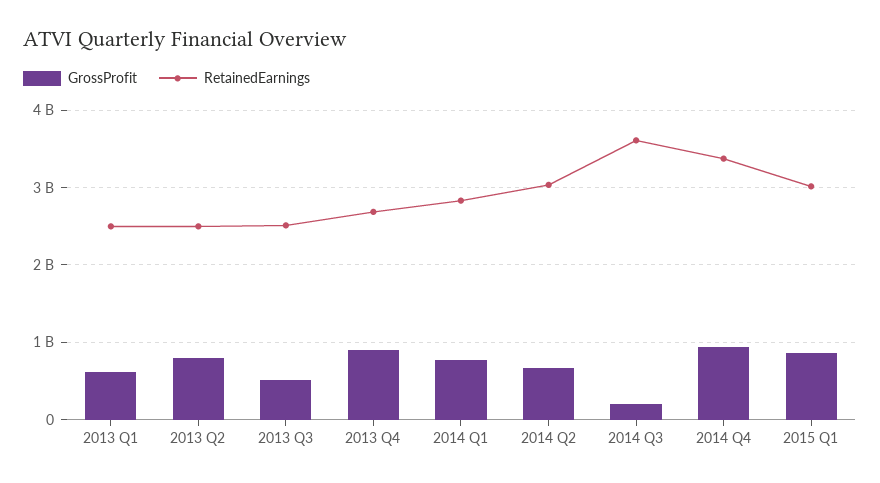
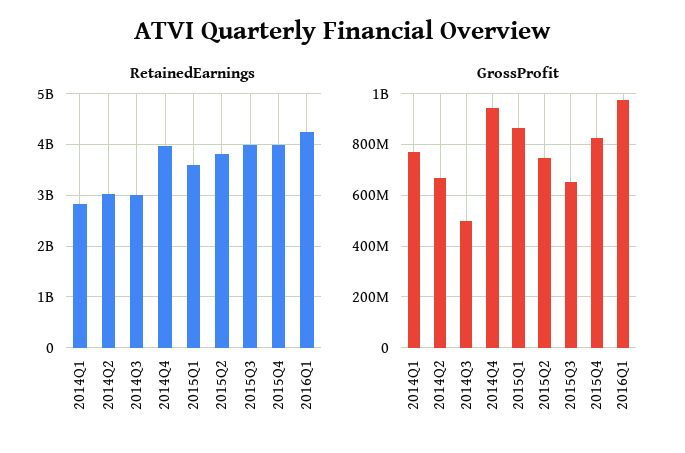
GrossProfit, 2013 Q1: 600000000 -> none
RetainedEarnings, 2013 Q1: 2500000000 -> none
GrossProfit, 2013 Q2: 800000000 -> none
RetainedEarnings, 2013 Q2: 2500000000 -> none
GrossProfit, 2013 Q3: 500000000 -> none
RetainedEarnings, 2013 Q3: 2500000000 -> none
GrossProfit, 2013 Q4: 900000000 -> none
RetainedEarnings, 2013 Q4: 2700000000 -> none
GrossProfit, 2014 Q3: 200000000 -> 500000000
RetainedEarnings, 2014 Q3: 3600000000 -> 3000000000
RetainedEarnings, 2014 Q4: 3400000000 -> 4000000000
RetainedEarnings, 2015 Q1: 3000000000 -> 3600000000
RetainedEarnings, 2015Q2: none -> 3800000000
RetainedEarnings, 2015Q3: none -> 4000000000
RetainedEarnings, 2015Q4: none -> 4000000000
RetainedEarnings, 2016Q1: none -> 4200000000
GrossProfit, 2015Q2: none -> 750000000
GrossProfit, 2015Q3: none -> 650000000
GrossProfit, 2015Q4: none -> 825000000
GrossProfit, 2016Q1: none -> 975000000

